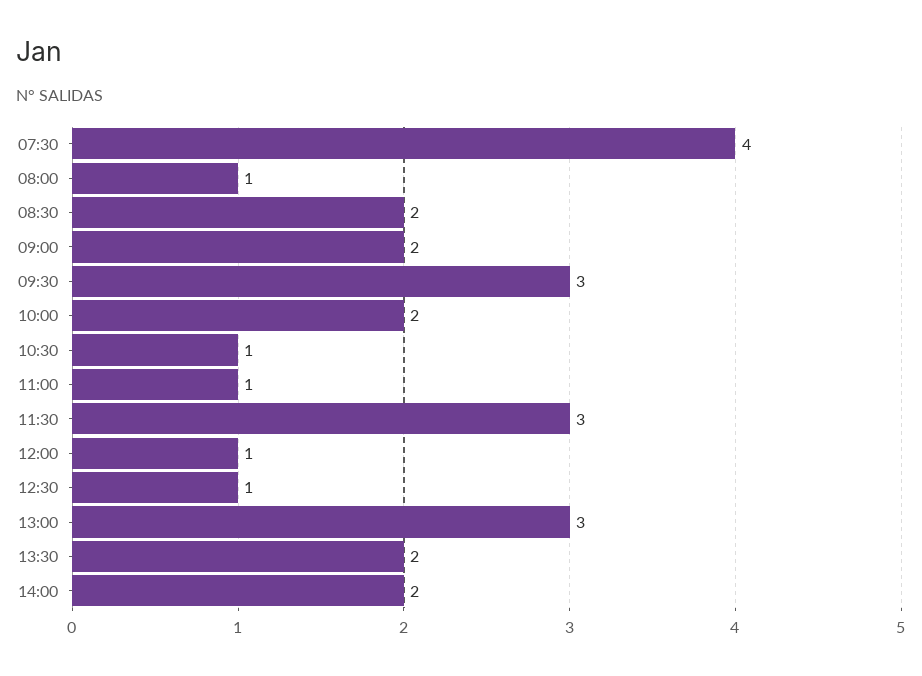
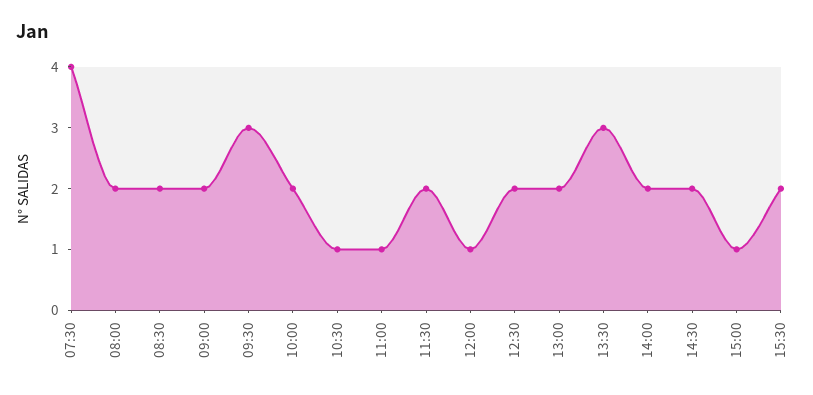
08:00: 1 -> 2
11:30: 3 -> 2
12:30: 1 -> 2
13:00: 3 -> 2
13:30: 2 -> 3
14:30: none -> 2
15:00: none -> 1
15:30: none -> 2

